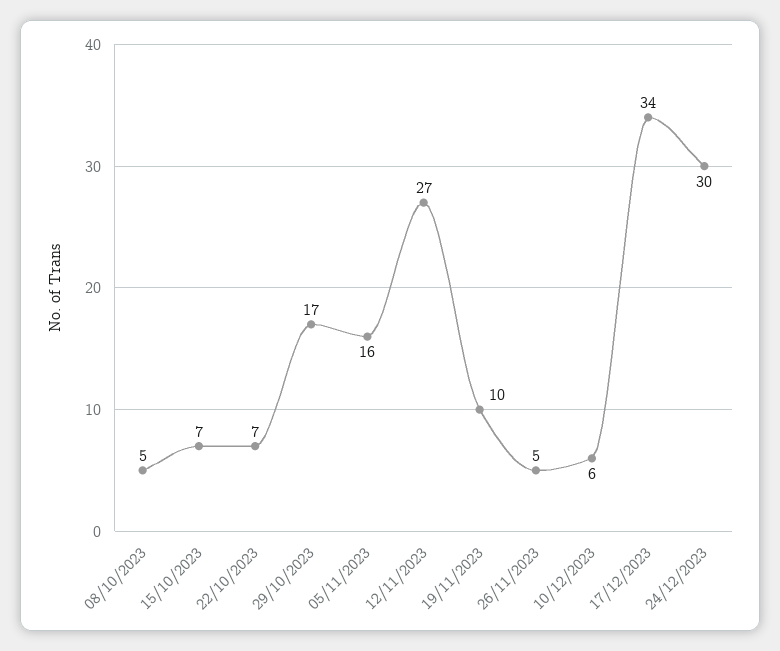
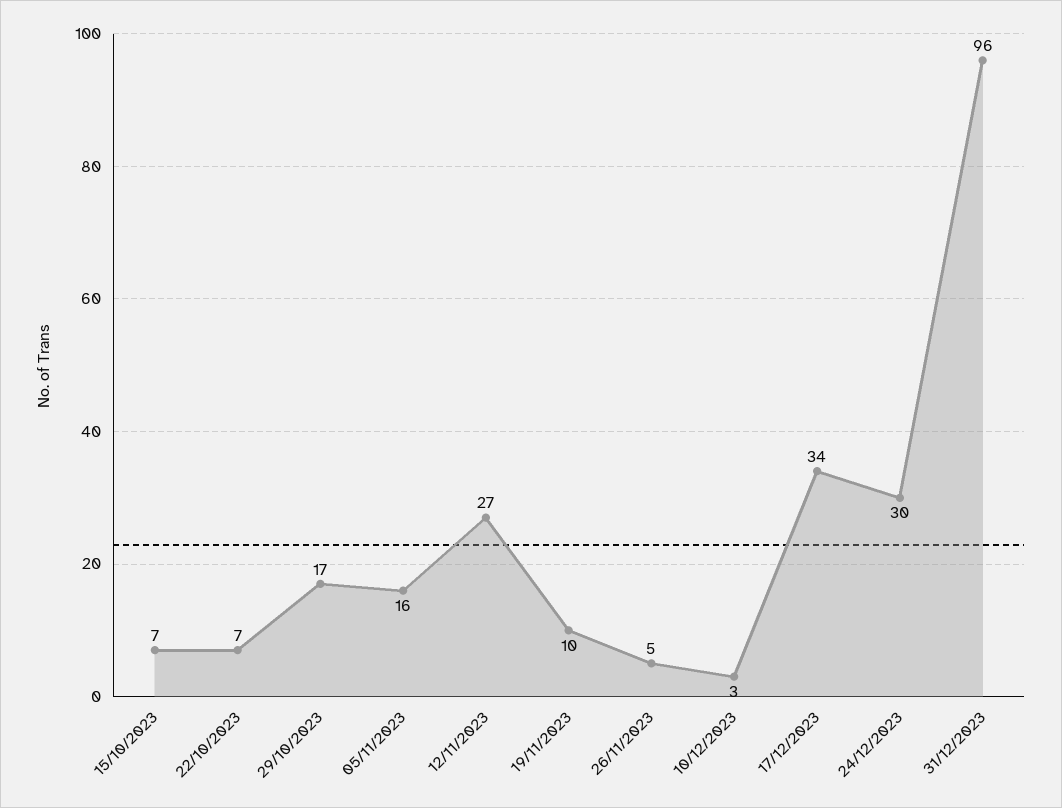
08/10/2023: 5 -> none
10/12/2023: 6 -> 3
31/12/2023: none -> 96

